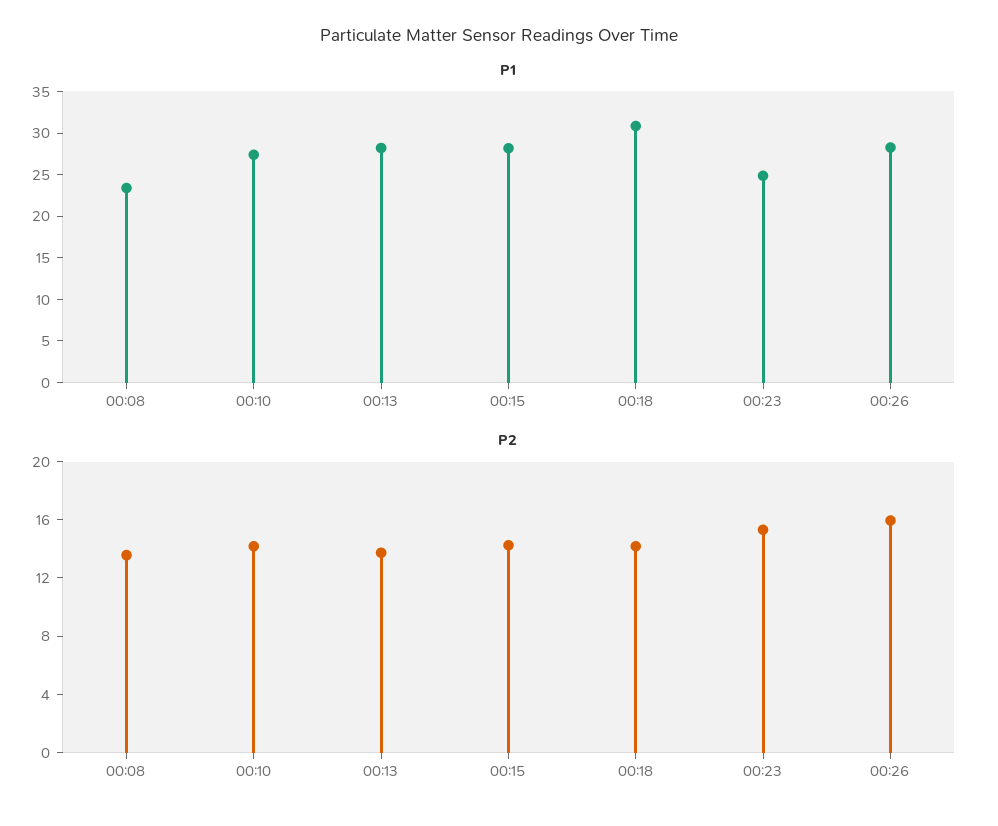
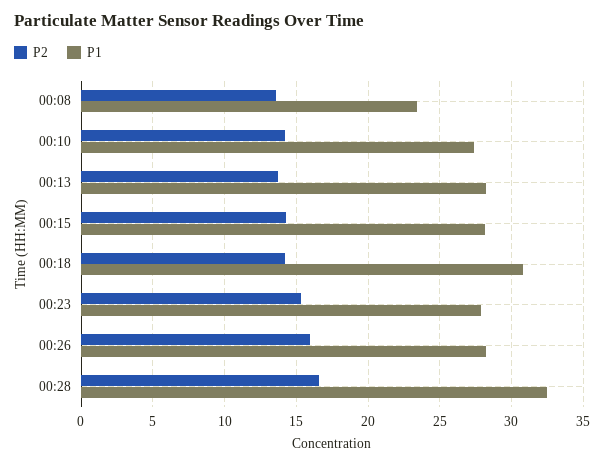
P1, 00:23: 25 -> 28
P2, 00:28: none -> 16.5
P1, 00:28: none -> 32.5

